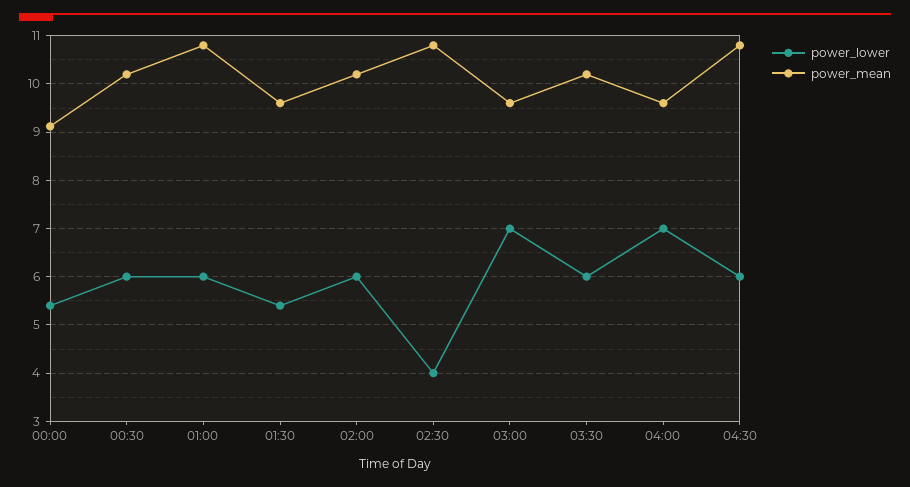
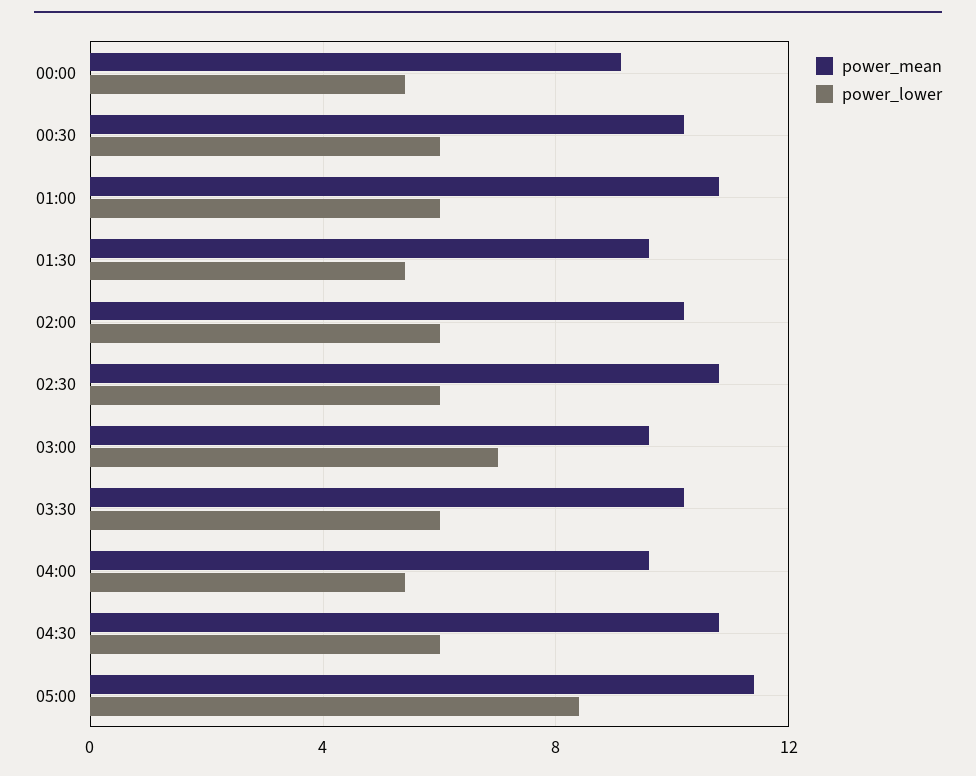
power_lower, 02:30: 4 -> 6
power_lower, 04:00: 7 -> 5.5
power_mean, 05:00: none -> 11.5
power_lower, 05:00: none -> 8.5

